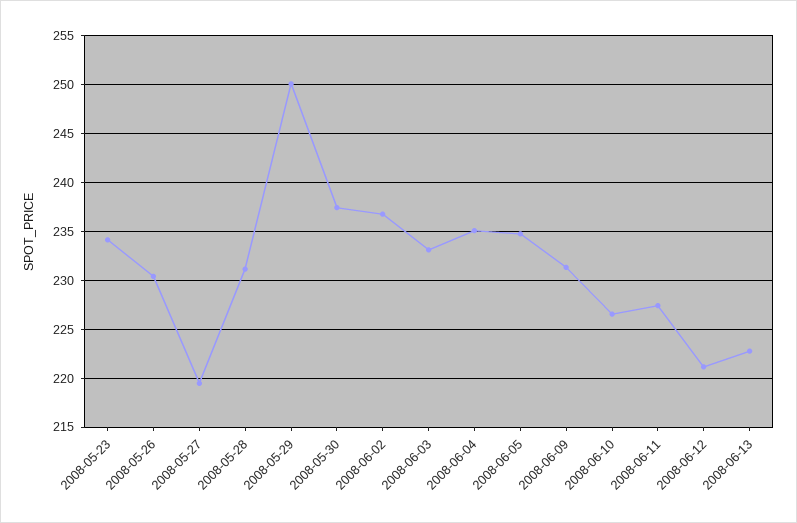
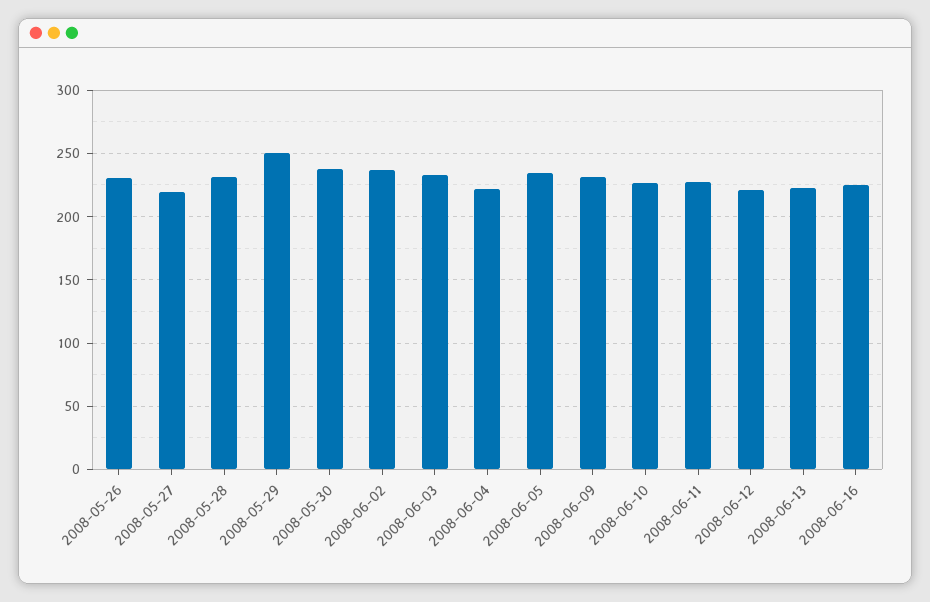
2008-05-23: 234 -> none
2008-06-04: 235 -> 220
2008-06-16: none -> 225

